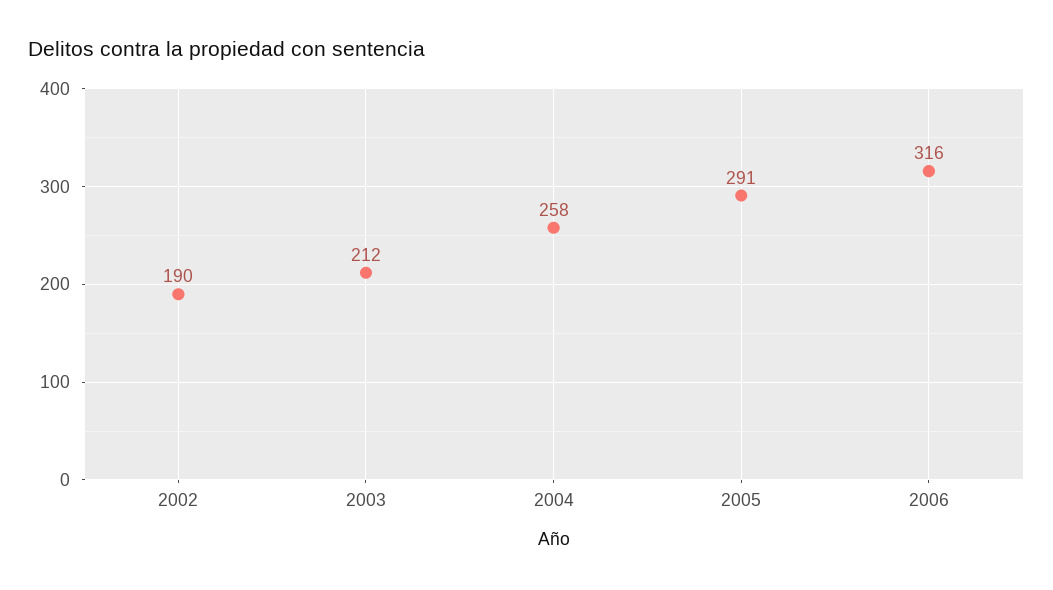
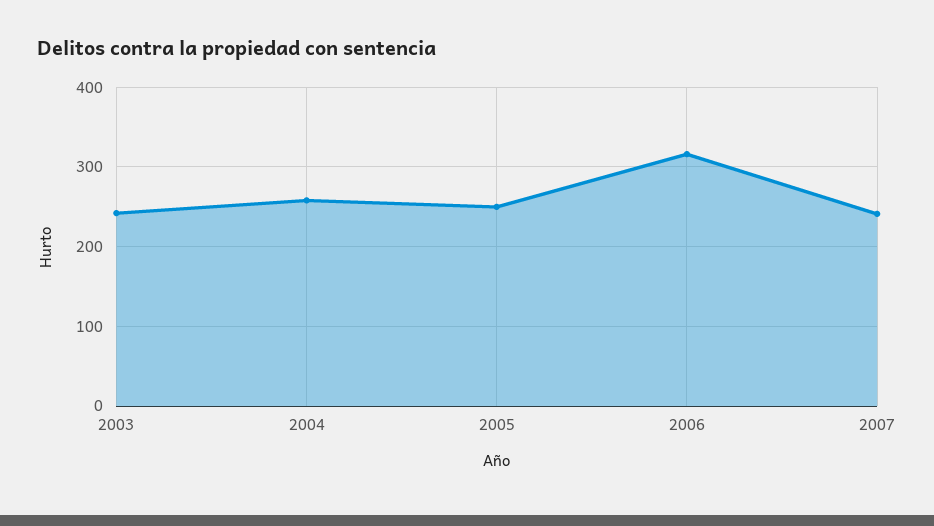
2002: 190 -> none
2003: 212 -> 240
2005: 291 -> 250
2007: none -> 240

